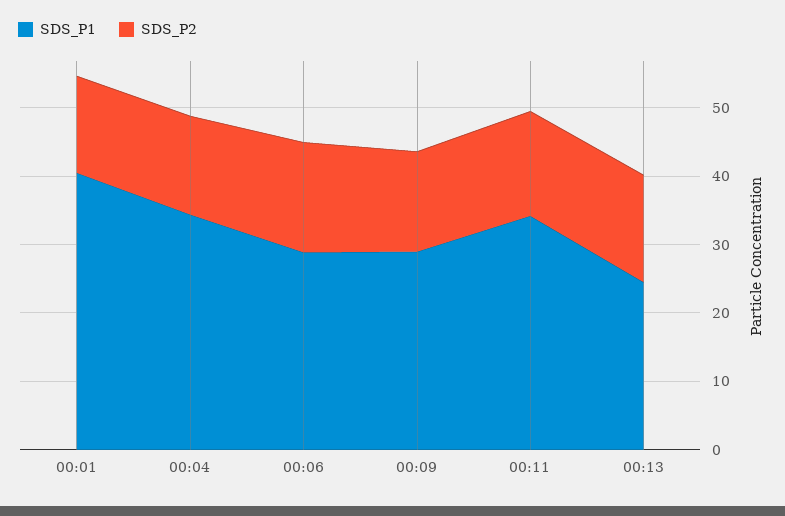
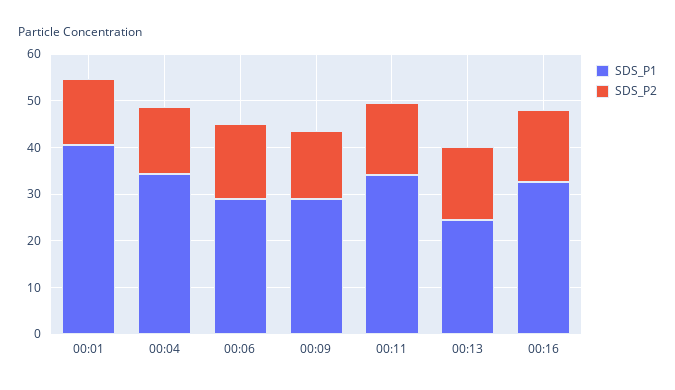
SDS_P1, 00:16: none -> 32
SDS_P2, 00:16: none -> 16

